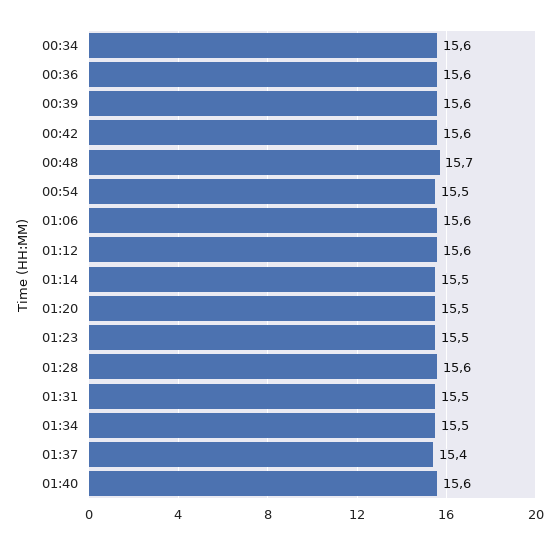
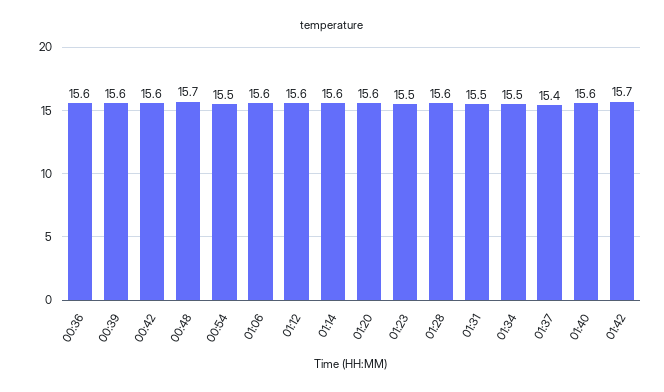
00:34: 15.6 -> none
01:14: 15.5 -> 15.6
01:20: 15.5 -> 15.6
01:42: none -> 15.7

